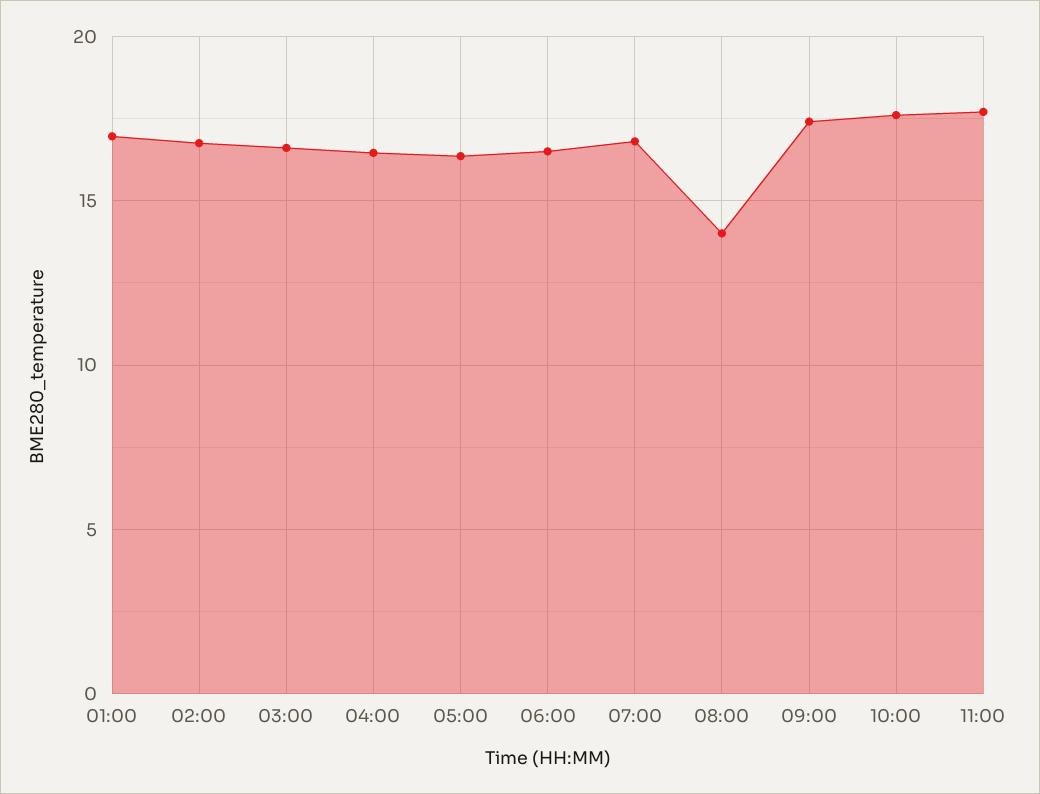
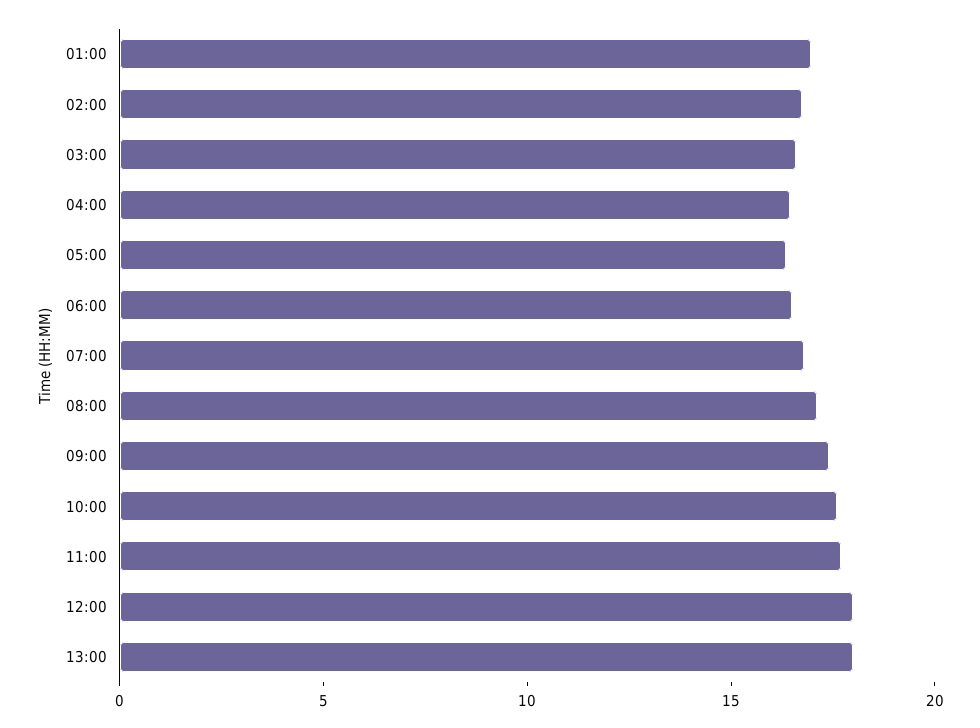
08:00: 14 -> 17
12:00: none -> 18
13:00: none -> 18

